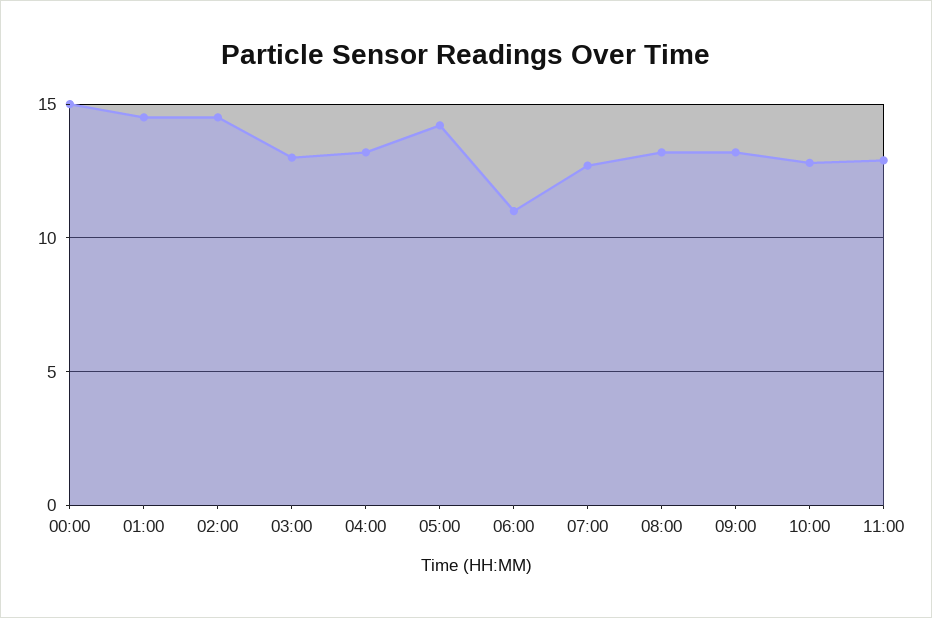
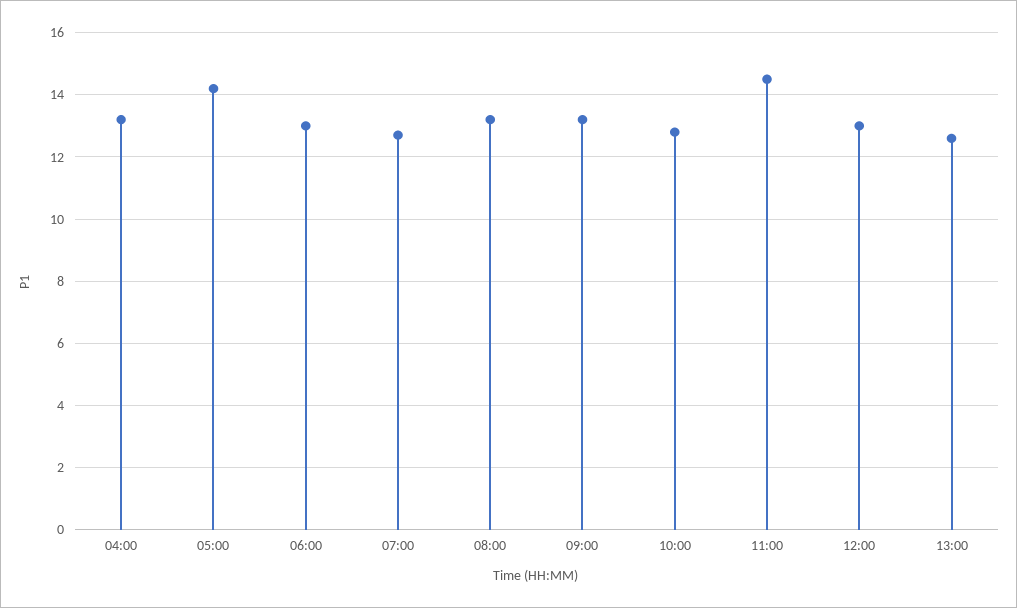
00:00: 15 -> none
01:00: 14.5 -> none
02:00: 14.5 -> none
03:00: 13 -> none
06:00: 11 -> 13
11:00: 13 -> 14.5
12:00: none -> 13
13:00: none -> 12.5

